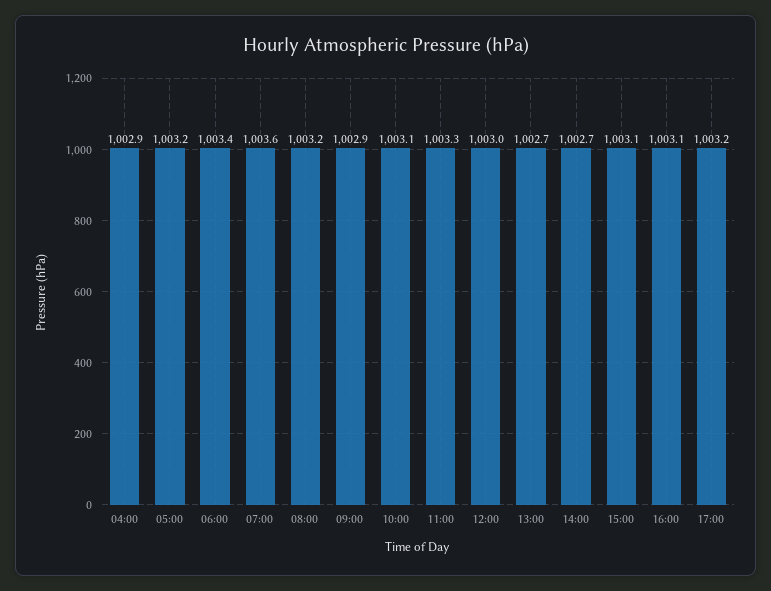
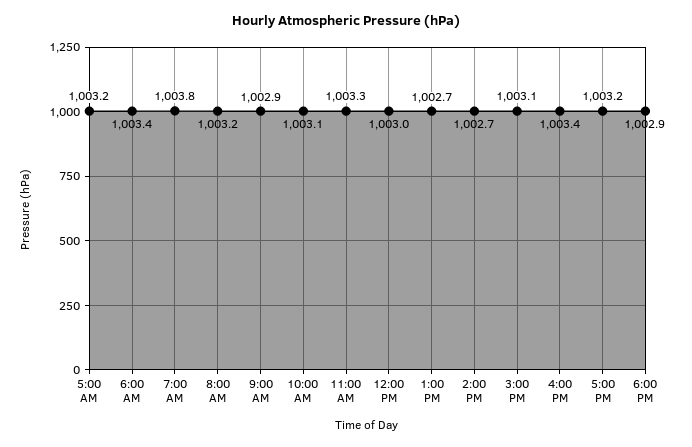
04:00: 1002.9 -> none
07:00: 1003.6 -> 1003.8
16:00: 1003.1 -> 1003.4
6:00 PM: none -> 1002.9

